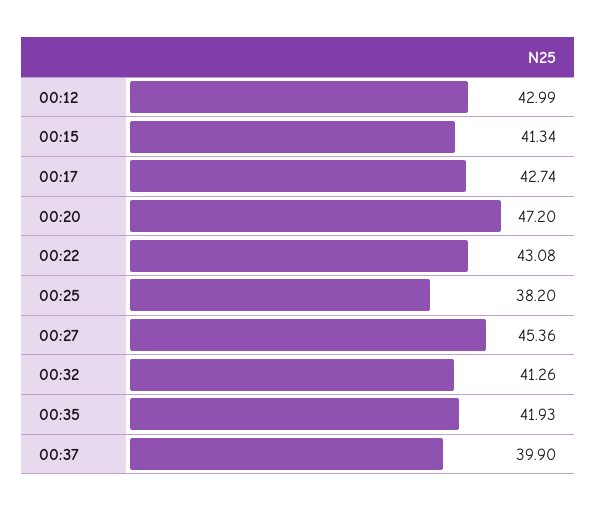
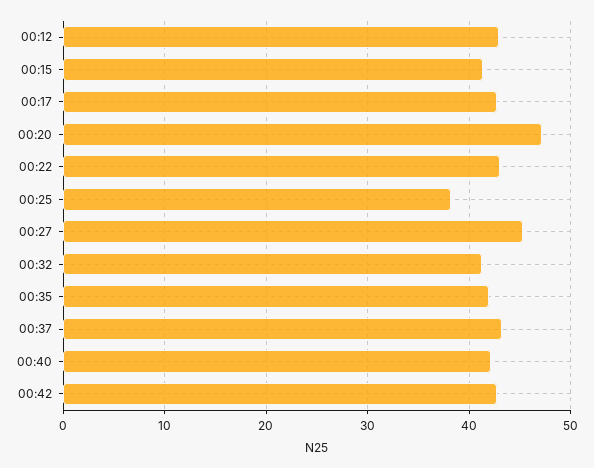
00:37: 39.9 -> 43
00:40: none -> 42
00:42: none -> 43

